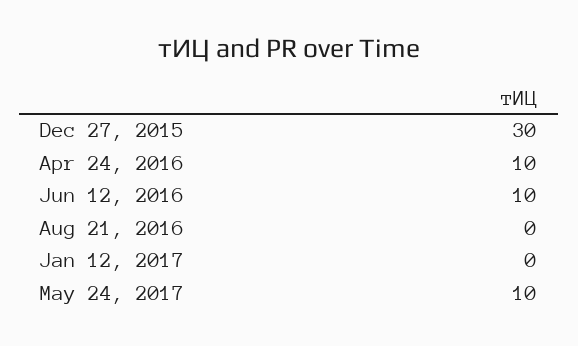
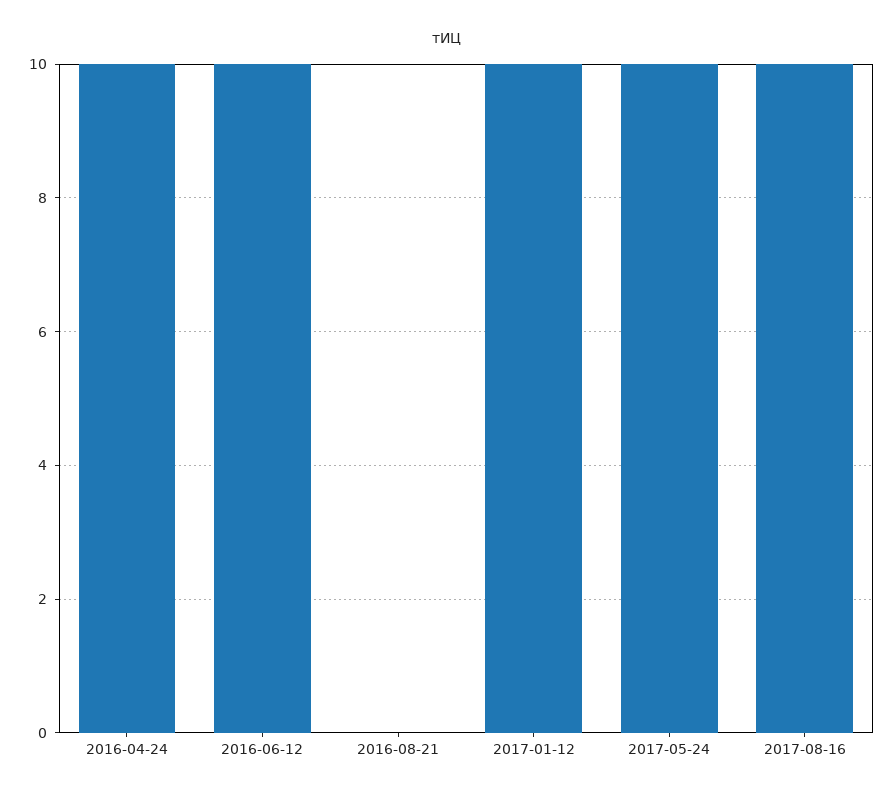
Dec 27, 2015: 30 -> none
Jan 12, 2017: 0 -> 10
2017-08-16: none -> 10

